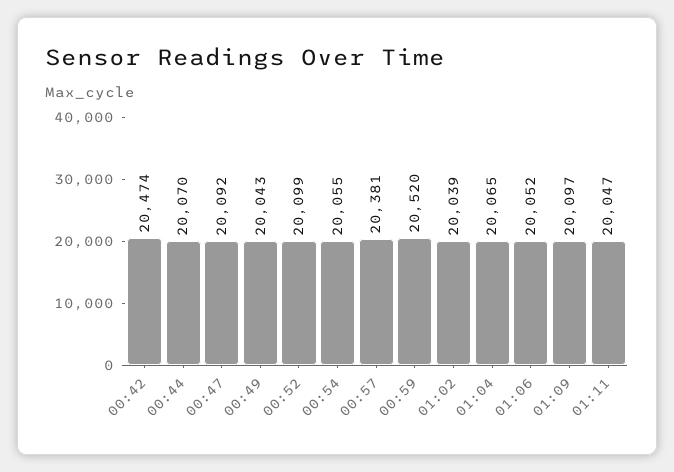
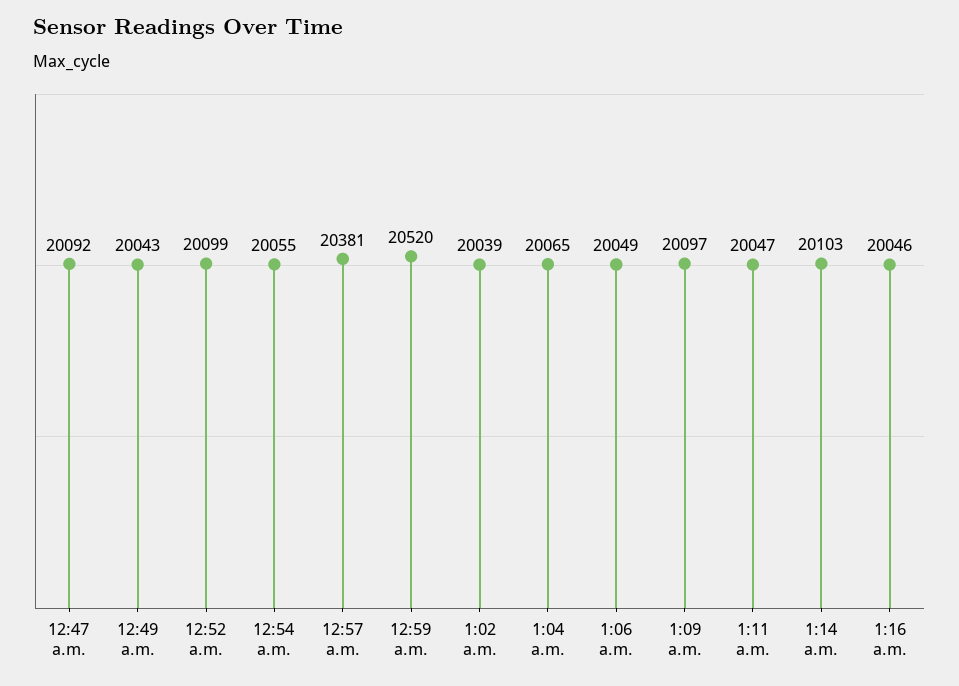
00:42: 20474 -> none
00:44: 20070 -> none
01:06: 20052 -> 20049
1:14 a.m.: none -> 20103
1:16 a.m.: none -> 20046

